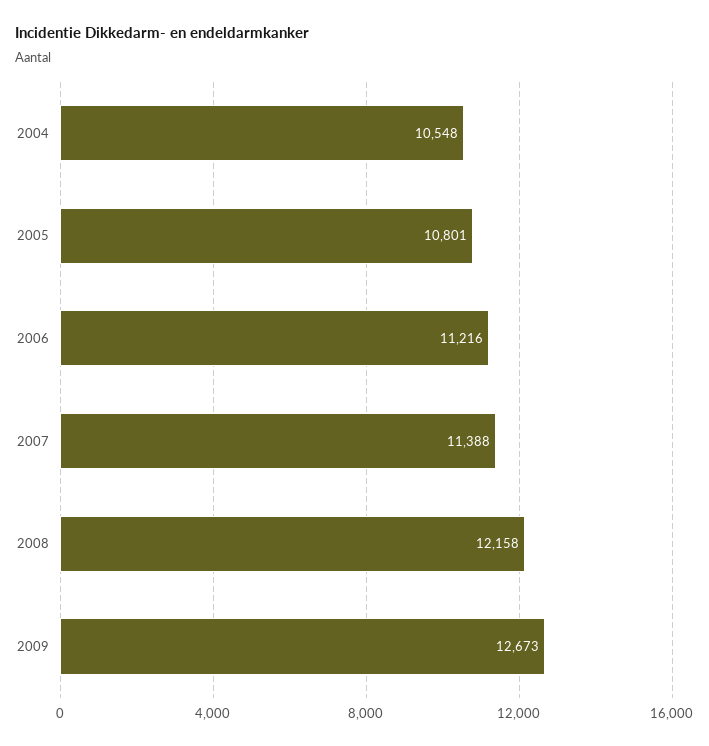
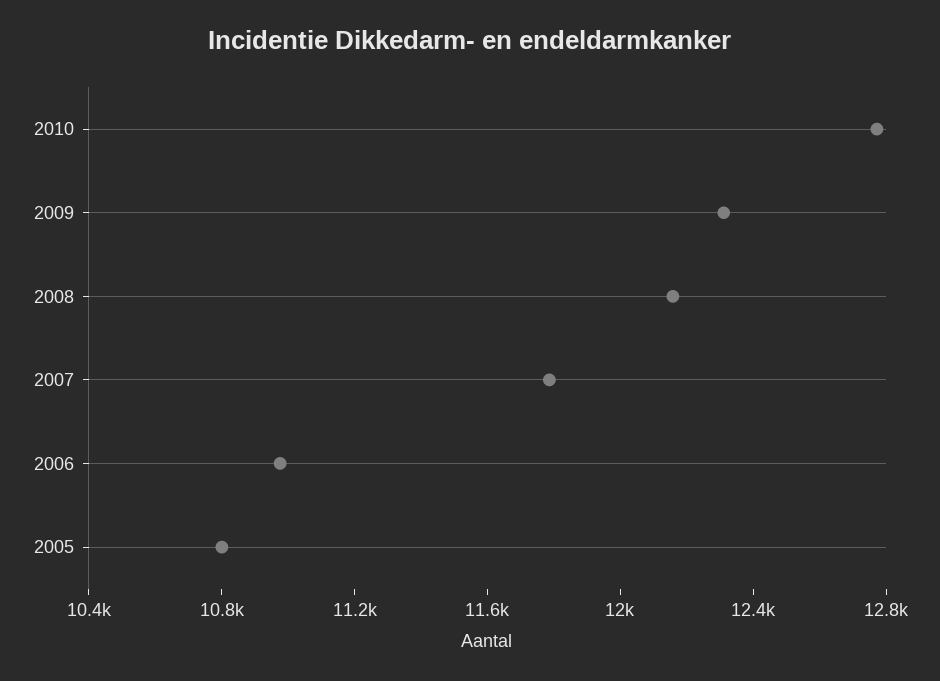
2004: 10548 -> none
2006: 11216 -> 11000
2007: 11388 -> 11800
2009: 12673 -> 12300
2010: none -> 12800

